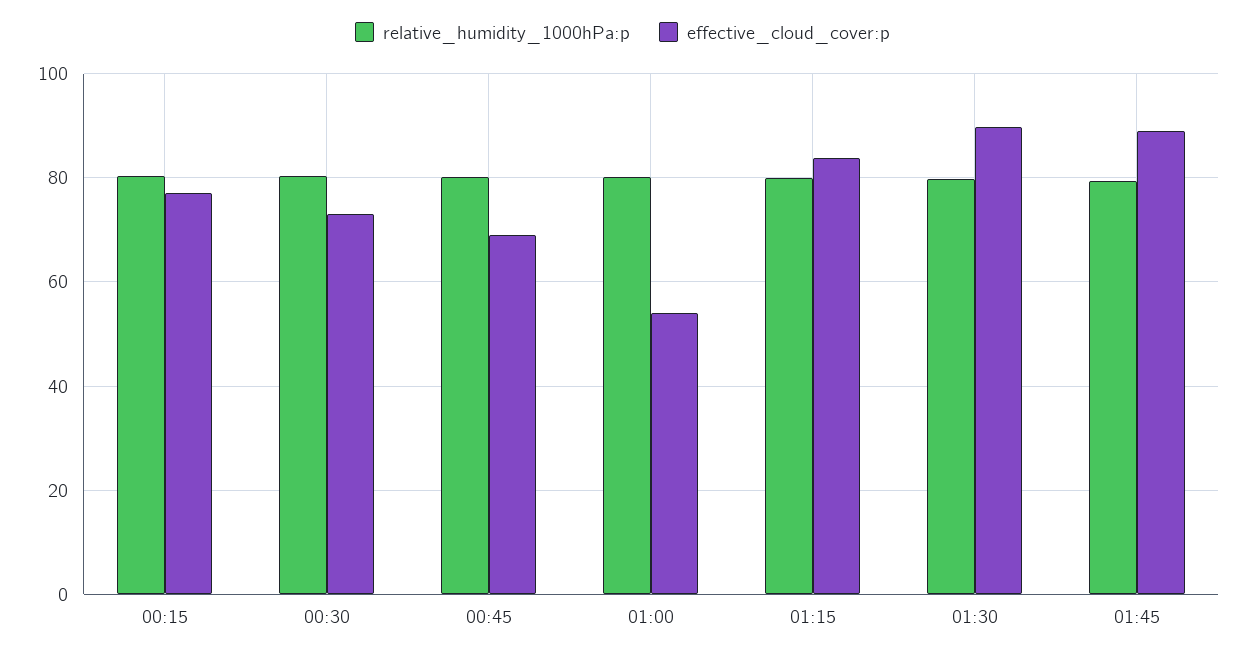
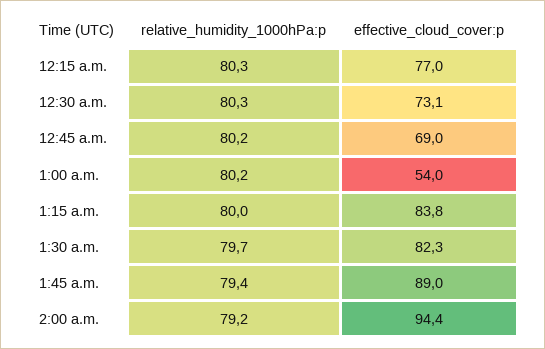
effective_cloud_cover:p, 01:30: 90 -> 82.3
relative_humidity_1000hPa:p, 2:00 a.m.: none -> 79.2
effective_cloud_cover:p, 2:00 a.m.: none -> 94.4

